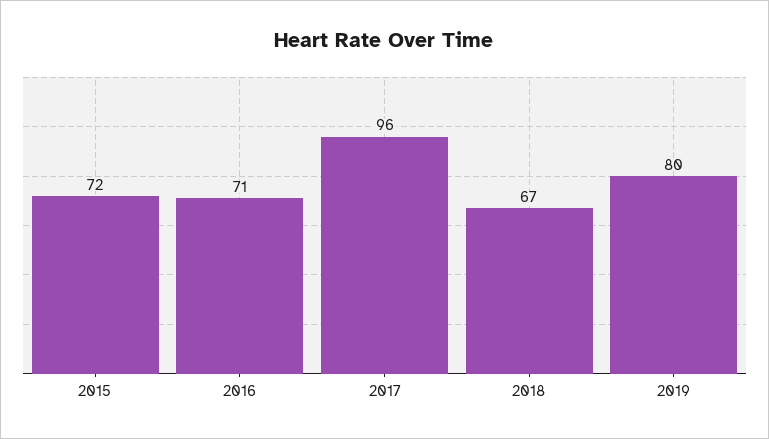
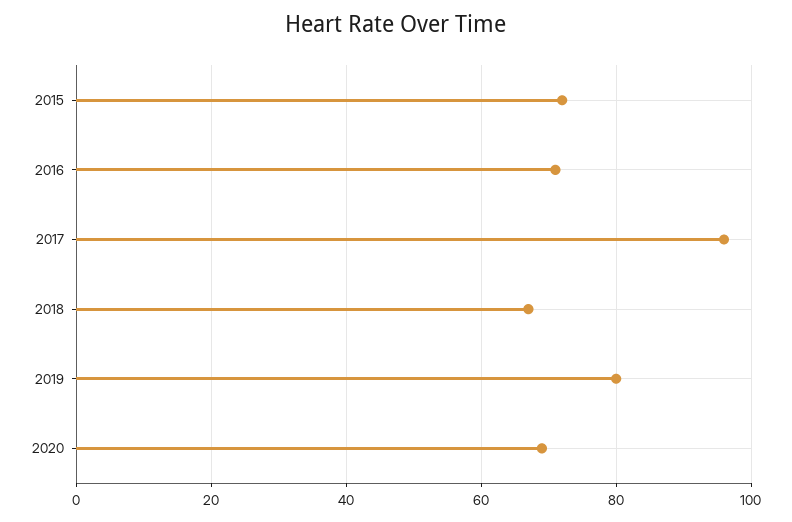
2020: none -> 70

